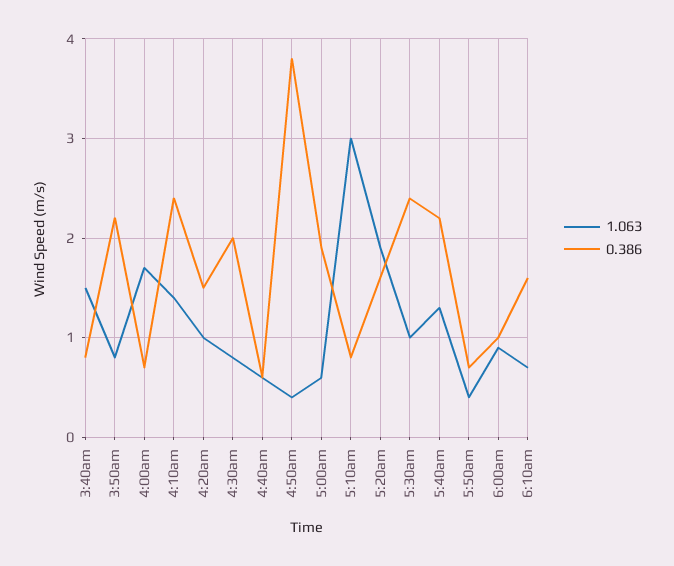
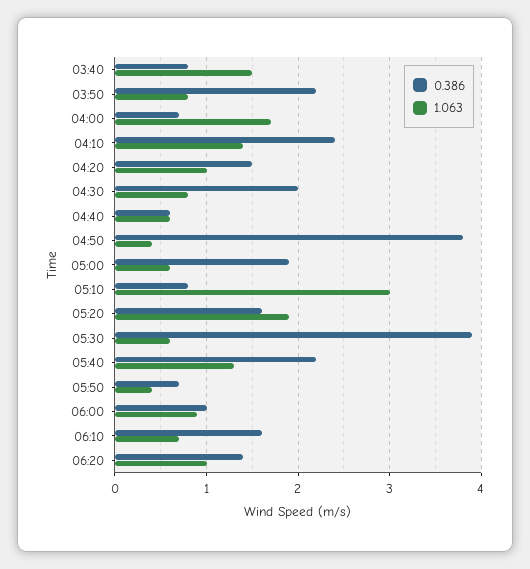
1.063, 5:30am: 1 -> 0.6
0.386, 5:30am: 2.4 -> 3.9
0.386, 06:20: none -> 1.4
1.063, 06:20: none -> 1

